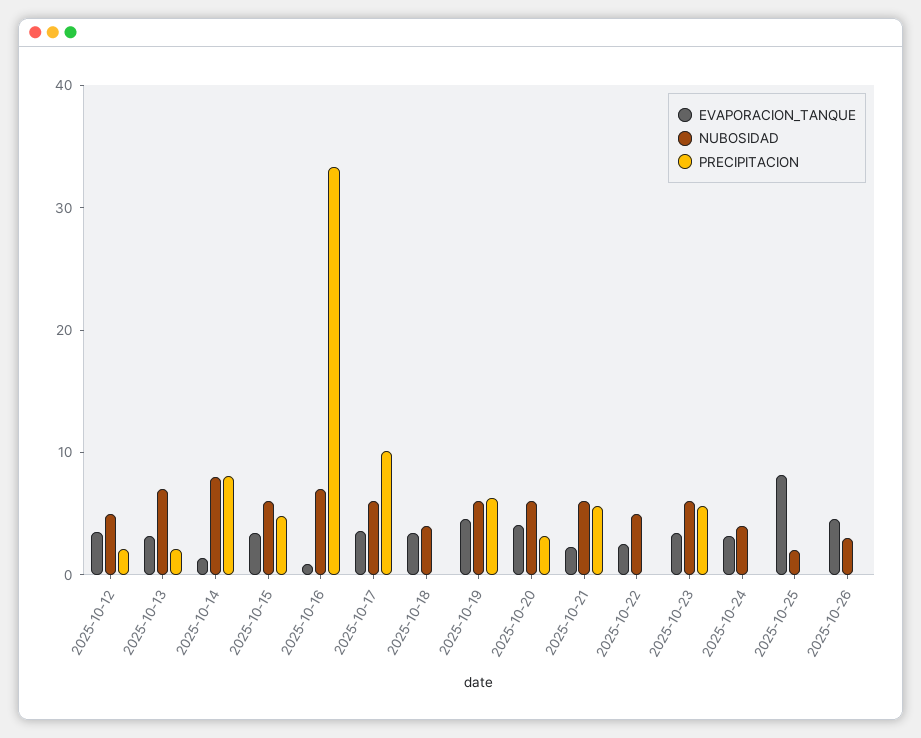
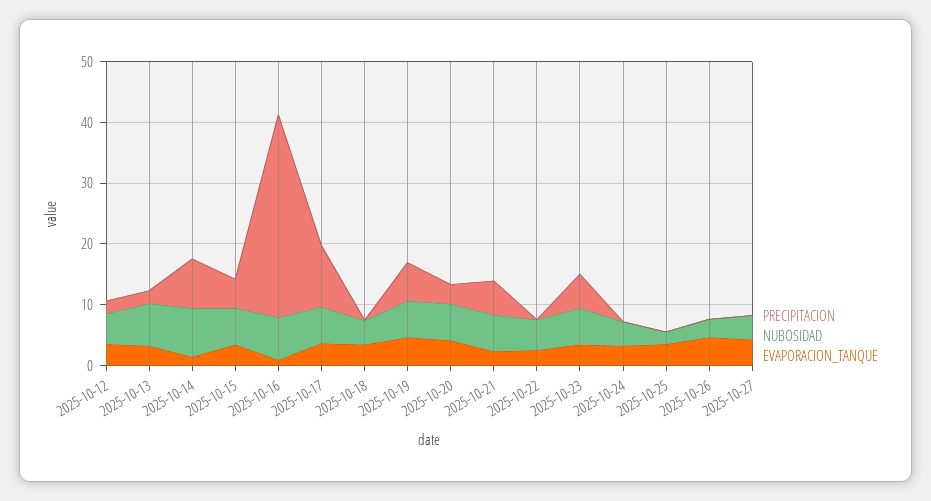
EVAPORACION_TANQUE, 2025-10-25: 8 -> 4
PRECIPITACION, 2025-10-27: none -> 0
NUBOSIDAD, 2025-10-27: none -> 4
EVAPORACION_TANQUE, 2025-10-27: none -> 4

